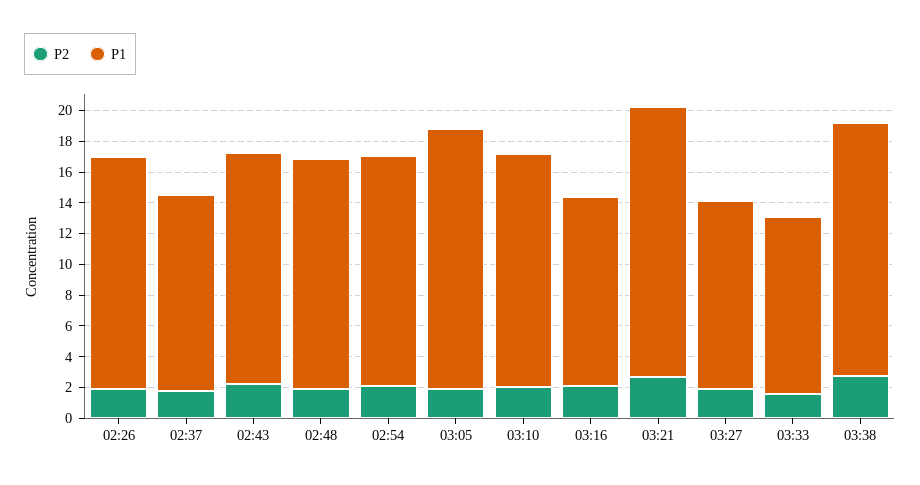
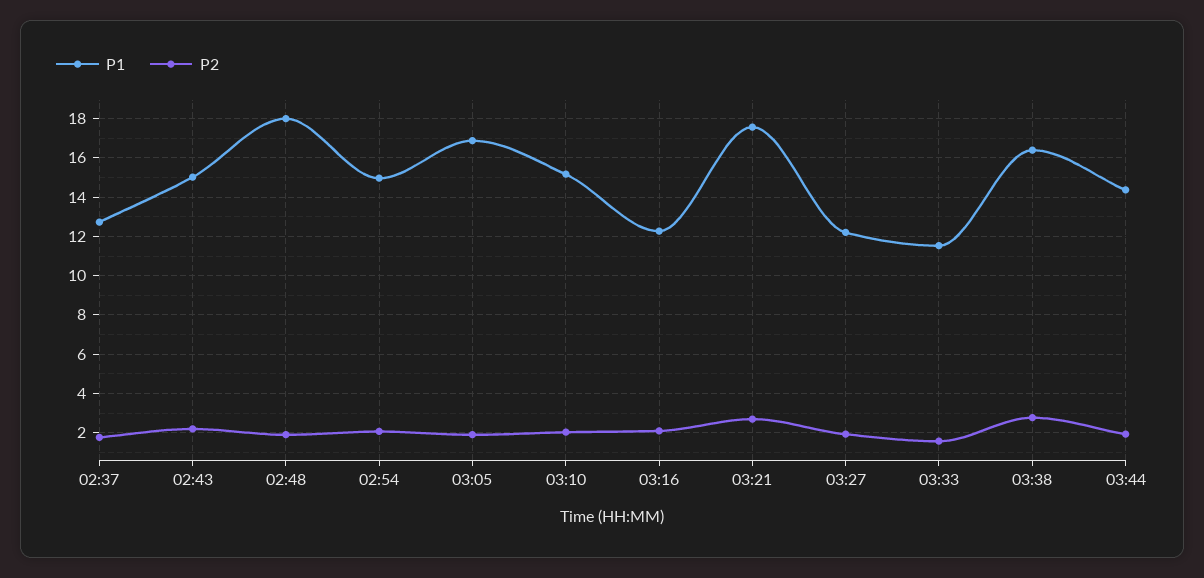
P2, 02:26: 2 -> none
P1, 02:26: 15 -> none
P1, 02:48: 15 -> 18
P1, 03:44: none -> 14.5
P2, 03:44: none -> 2

